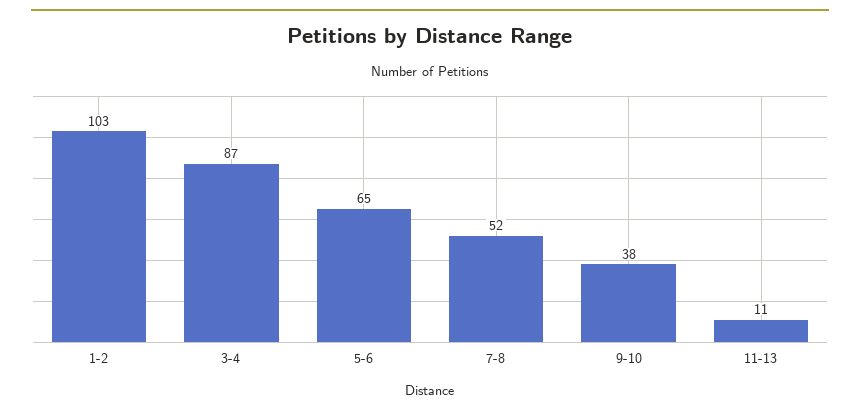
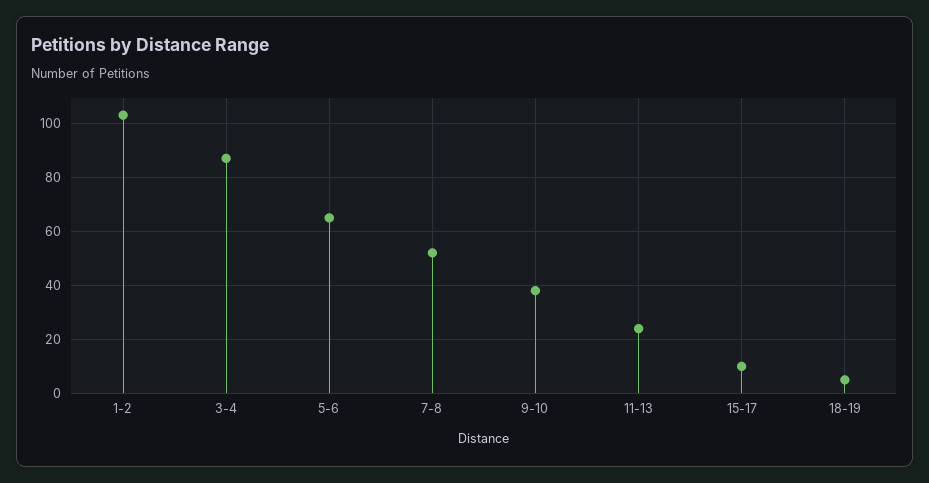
11-13: 11 -> 25
15-17: none -> 10
18-19: none -> 5

